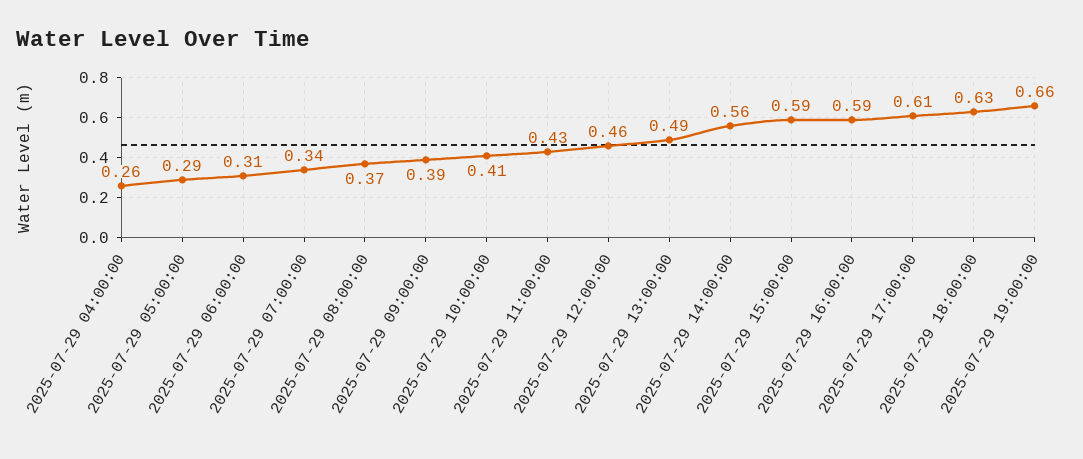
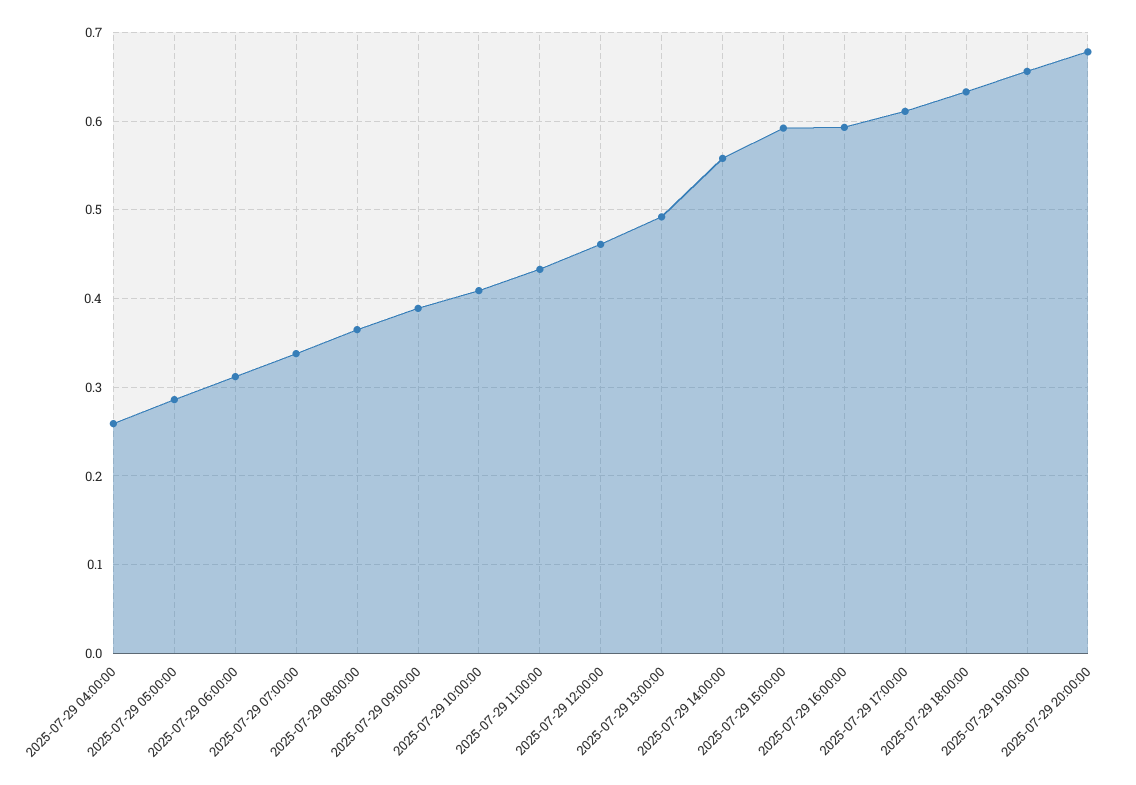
2025-07-29 20:00:00: none -> 0.68

